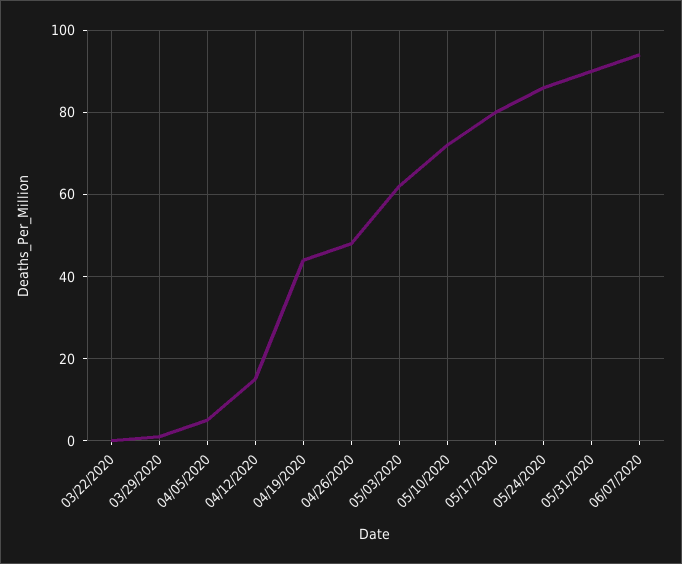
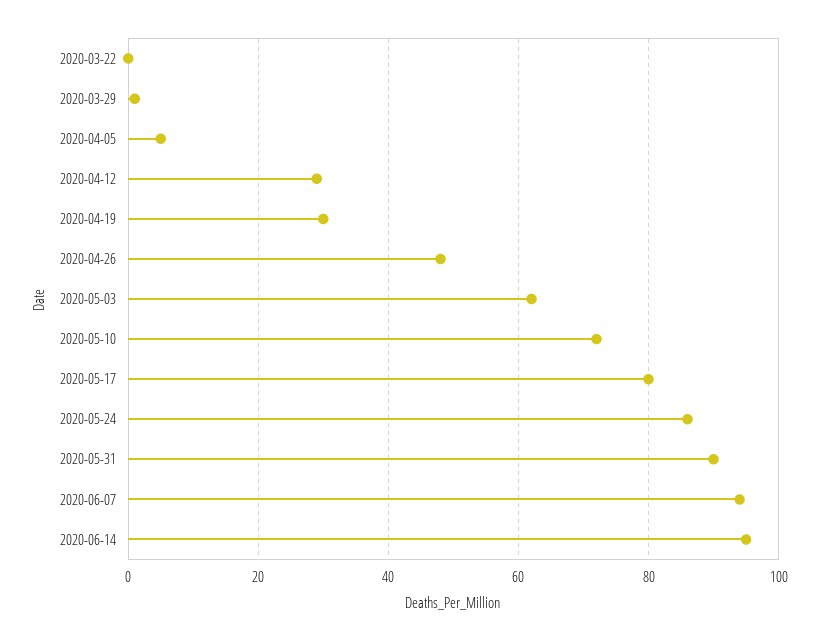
04/12/2020: 15 -> 30
04/19/2020: 45 -> 30
2020-06-14: none -> 95

